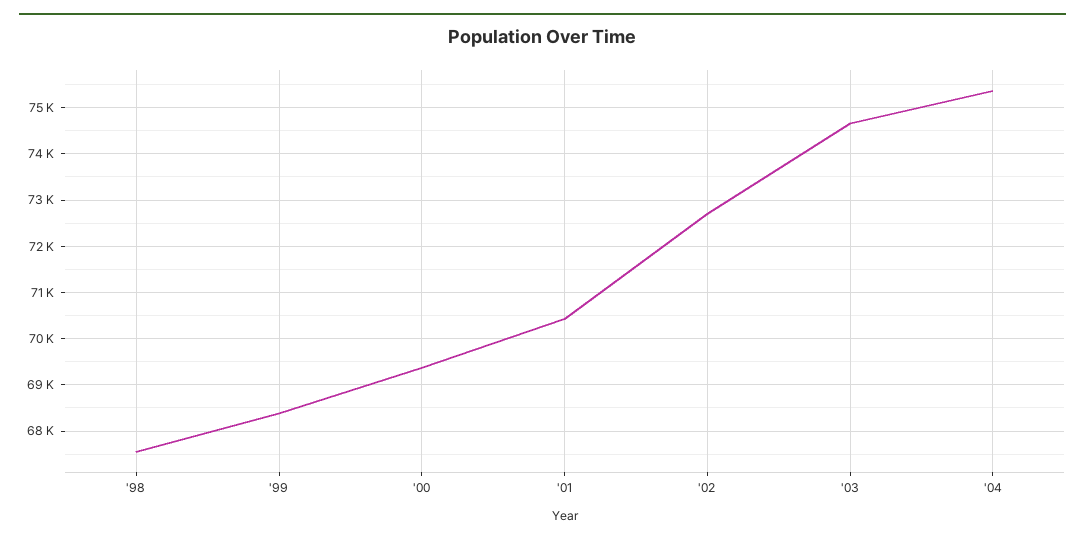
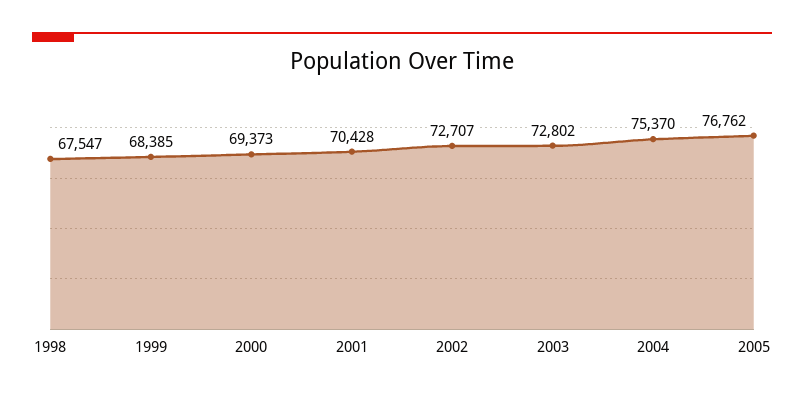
'03: 74600 -> 72802
2005: none -> 76762

